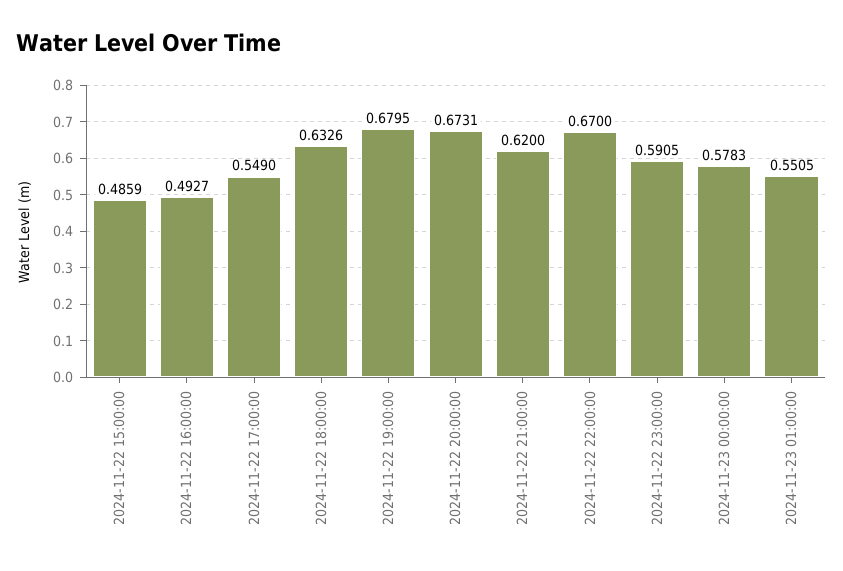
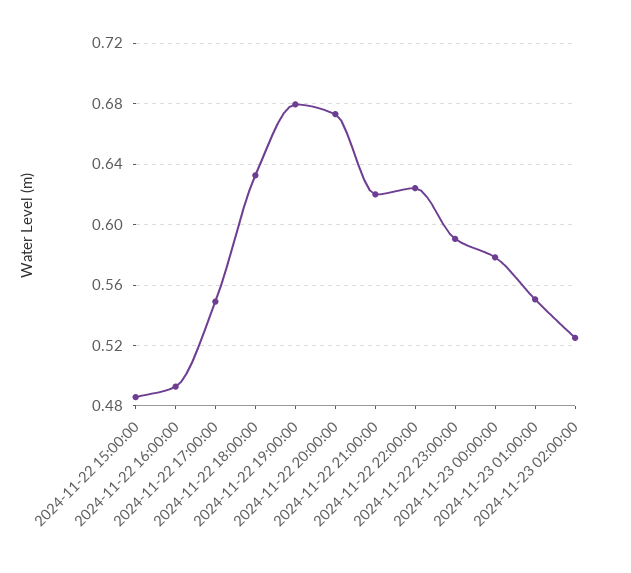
2024-11-22 22:00:00: 0.67 -> 0.625
2024-11-23 02:00:00: none -> 0.525

